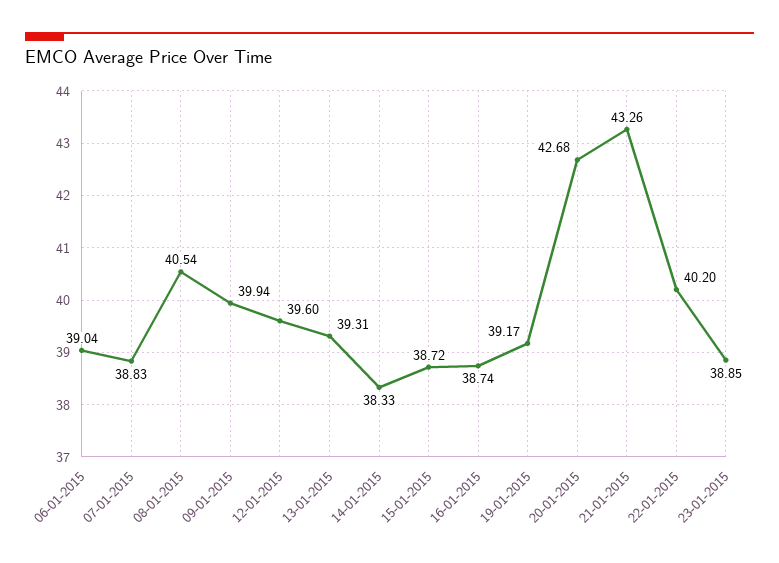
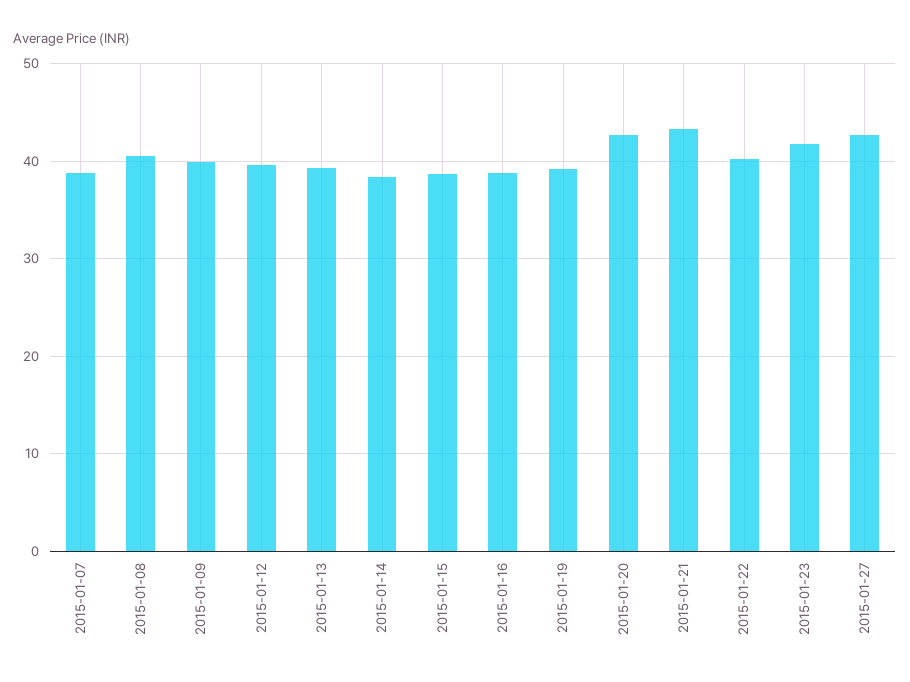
06-01-2015: 39.04 -> none
23-01-2015: 38.85 -> 42
2015-01-27: none -> 43

